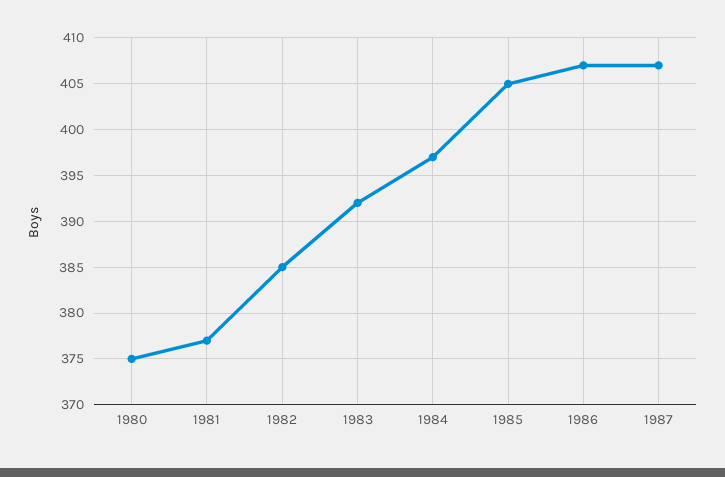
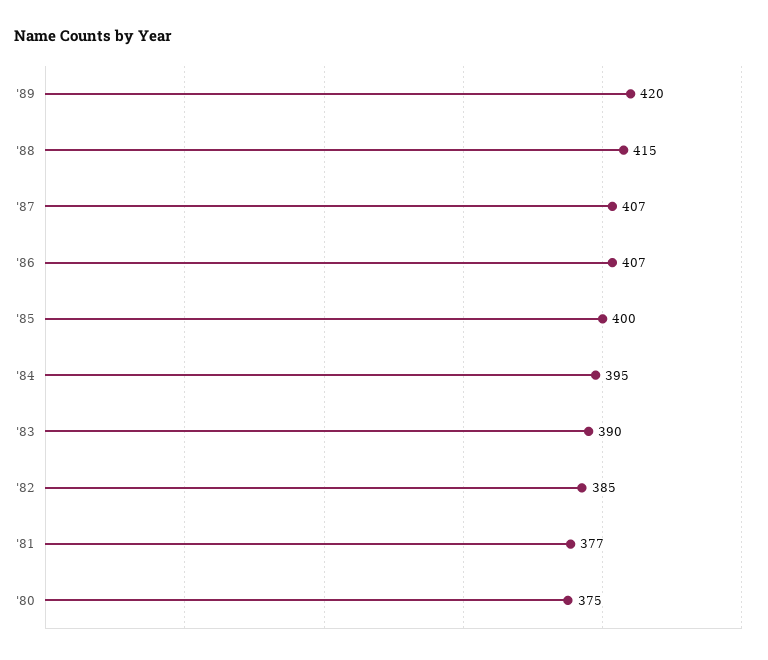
1983: 392 -> 390
1984: 397 -> 395
1985: 405 -> 400
'89: none -> 420
'88: none -> 415

